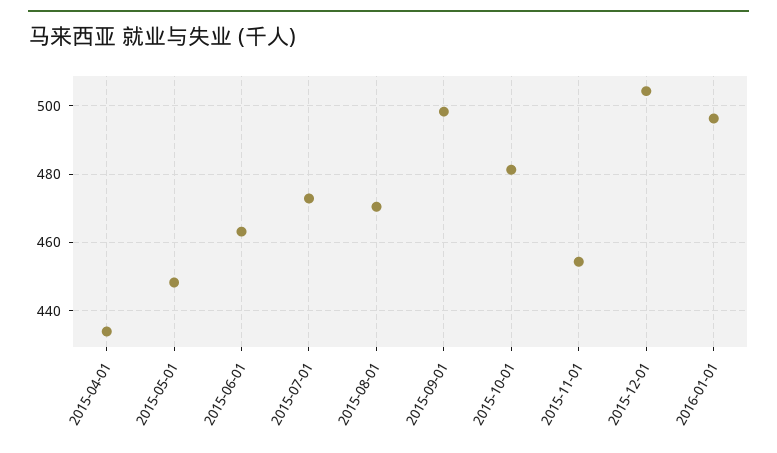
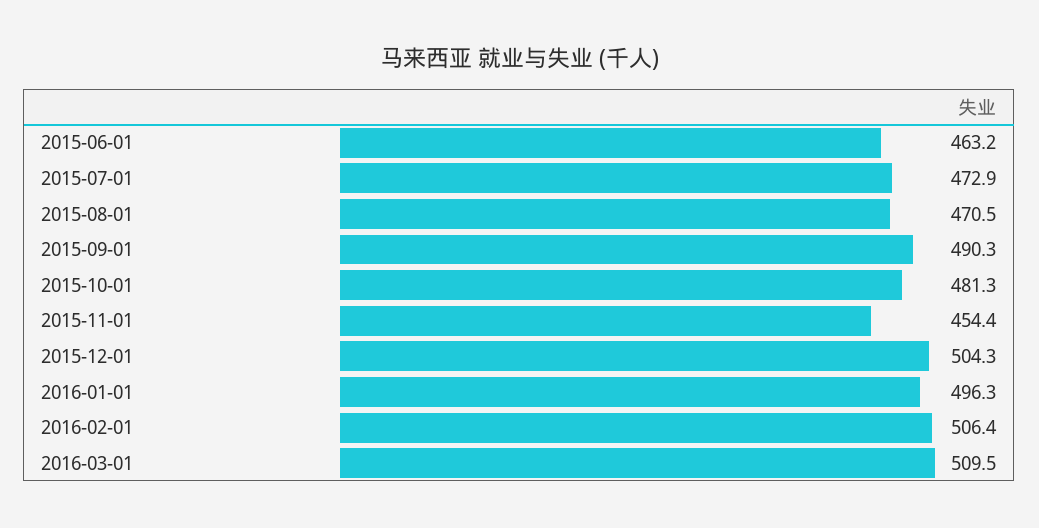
2015-04-01: 434 -> none
2015-05-01: 448 -> none
2015-09-01: 498 -> 490.3
2016-02-01: none -> 506.4
2016-03-01: none -> 509.5

